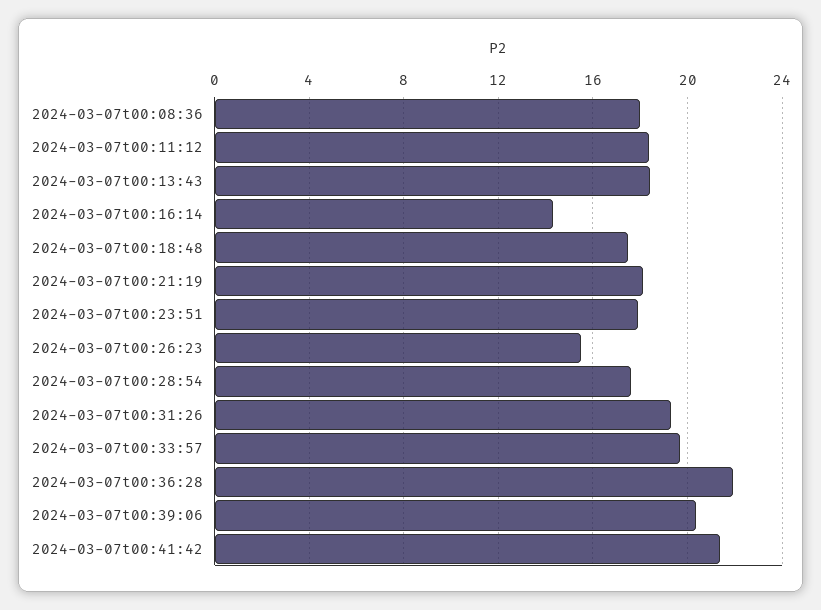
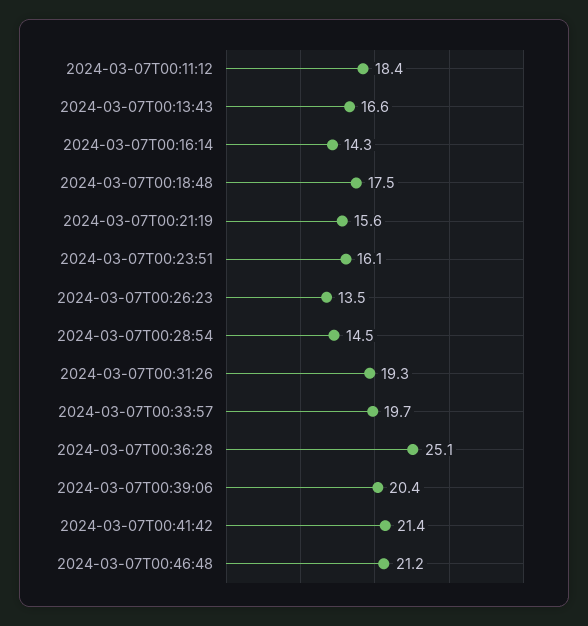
2024-03-07t00:08:36: 18 -> none
2024-03-07t00:13:43: 18.5 -> 16.6
2024-03-07t00:21:19: 18 -> 15.6
2024-03-07t00:23:51: 18 -> 16.1
2024-03-07t00:26:23: 15.5 -> 13.5
2024-03-07t00:28:54: 17.5 -> 14.5
2024-03-07t00:36:28: 22 -> 25.1
2024-03-07T00:46:48: none -> 21.2

